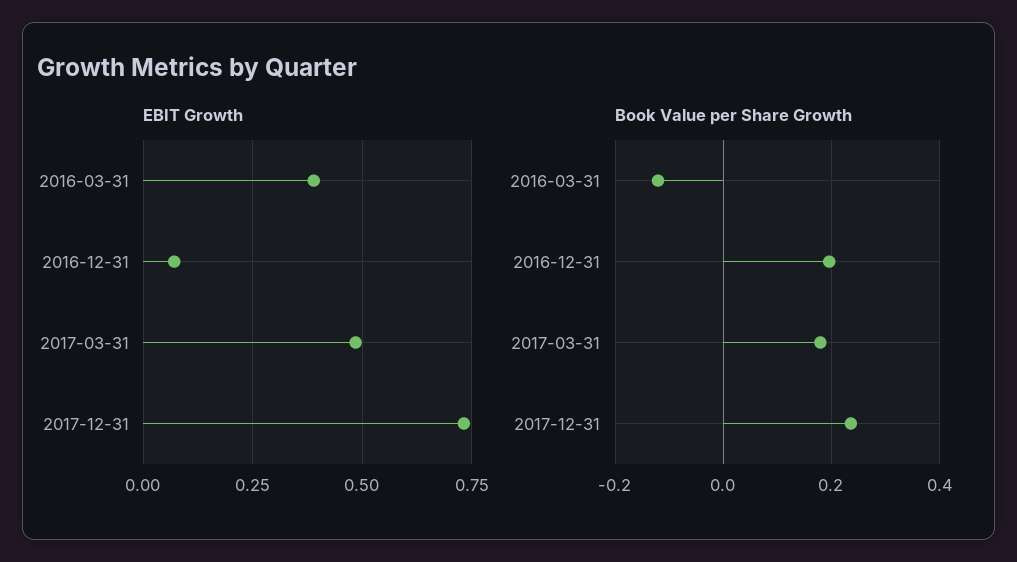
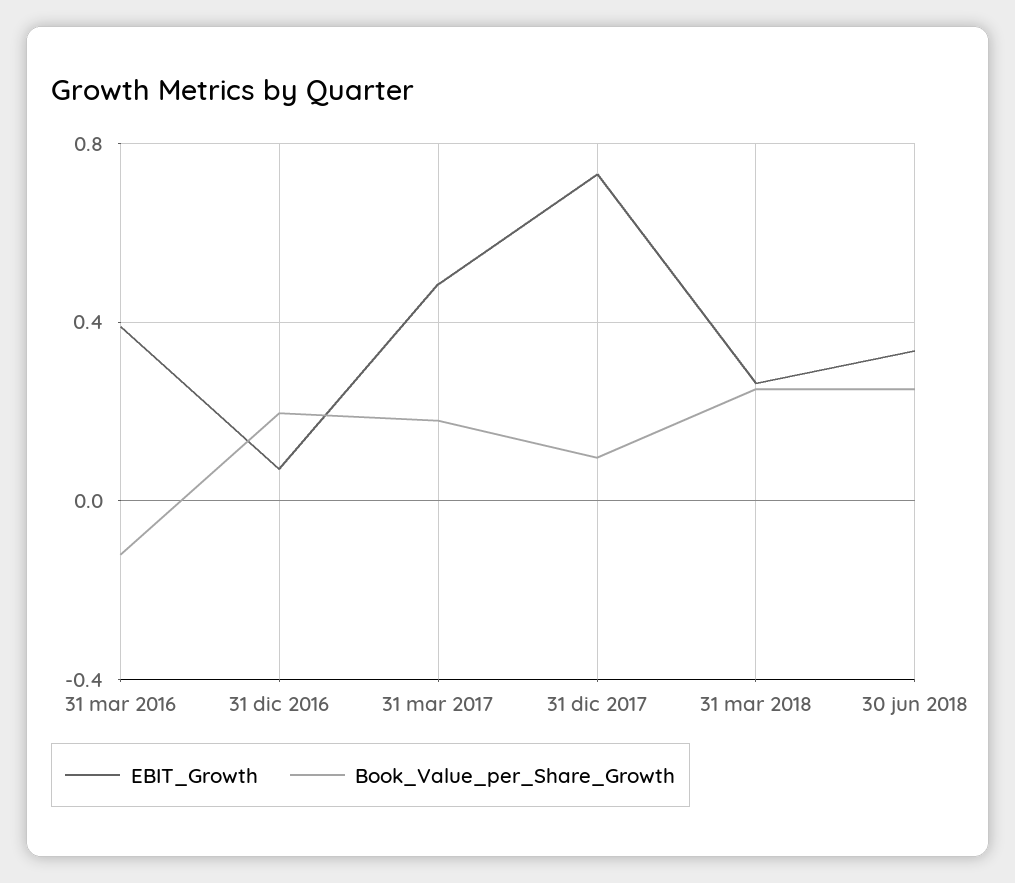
Book Value per Share Growth, 2017-12-31: 0.24 -> 0.1
EBIT Growth, 31 mar 2018: none -> 0.25
Book Value per Share Growth, 31 mar 2018: none -> 0.25
EBIT Growth, 30 jun 2018: none -> 0.35
Book Value per Share Growth, 30 jun 2018: none -> 0.25

